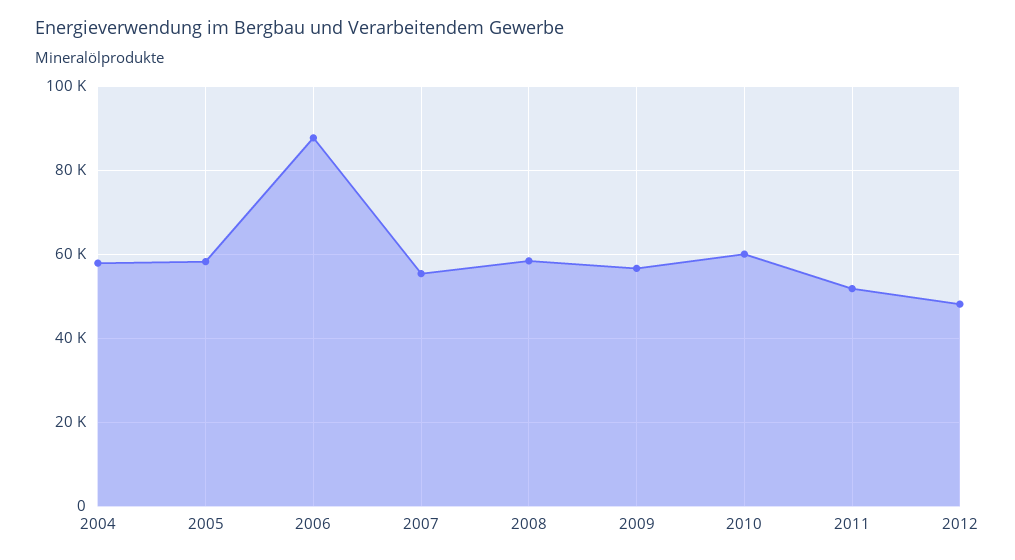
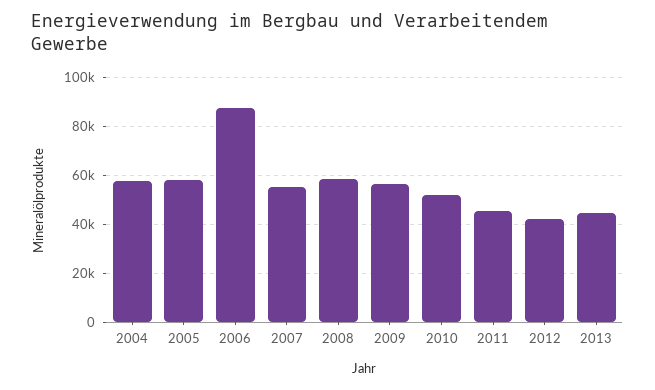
2010: 60000 -> 52500
2011: 52000 -> 45000
2012: 48000 -> 42500
2013: none -> 45000

